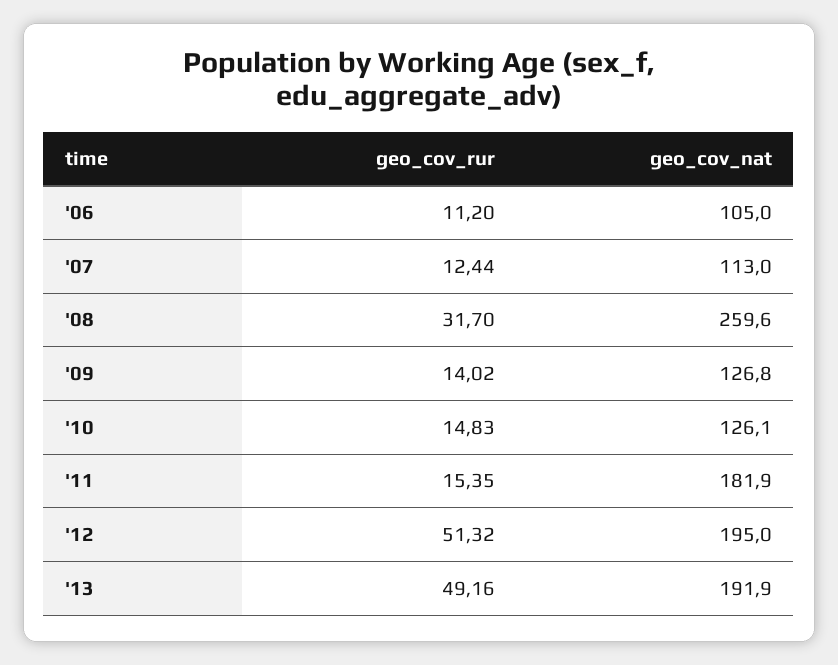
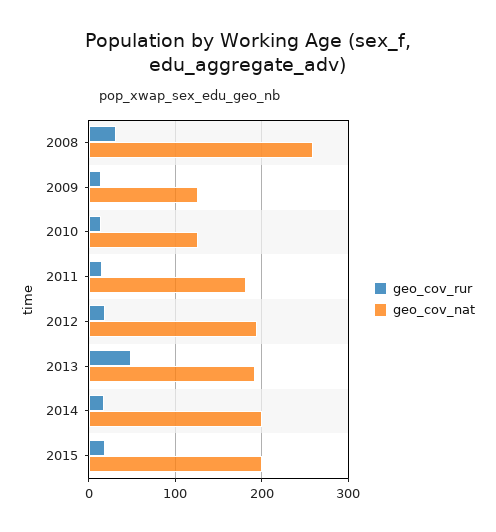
geo_cov_rur, '06: 11.2 -> none
geo_cov_nat, '06: 105 -> none
geo_cov_rur, '07: 12.44 -> none
geo_cov_nat, '07: 113 -> none
geo_cov_rur, '12: 51.32 -> 20
geo_cov_rur, 2014: none -> 20
geo_cov_nat, 2014: none -> 200
geo_cov_rur, 2015: none -> 20
geo_cov_nat, 2015: none -> 200

